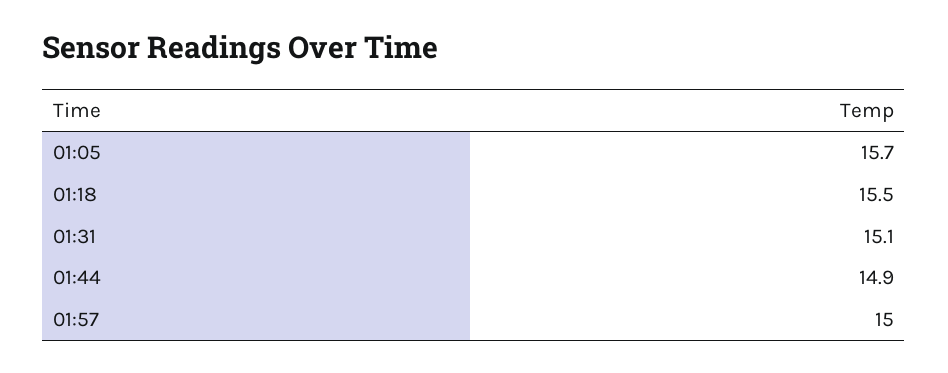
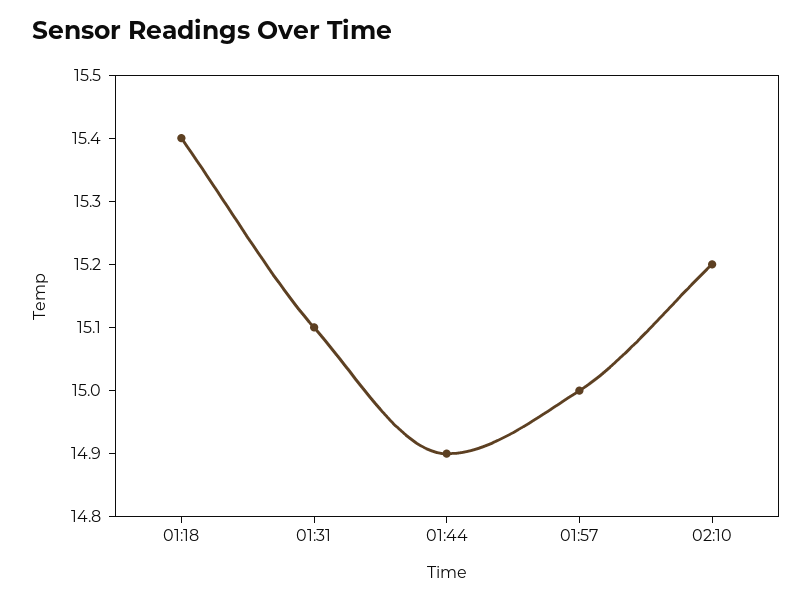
01:05: 15.7 -> none
01:18: 15.5 -> 15.4
02:10: none -> 15.2

